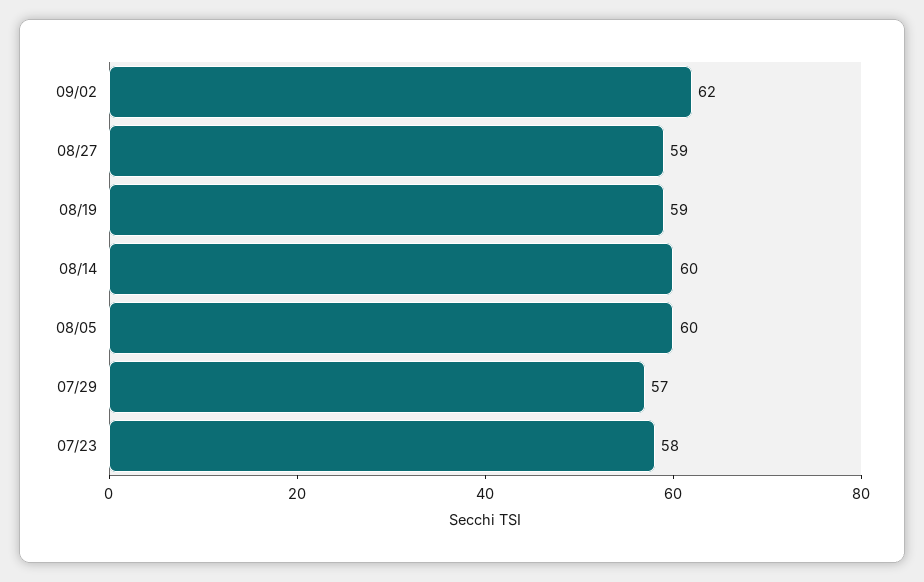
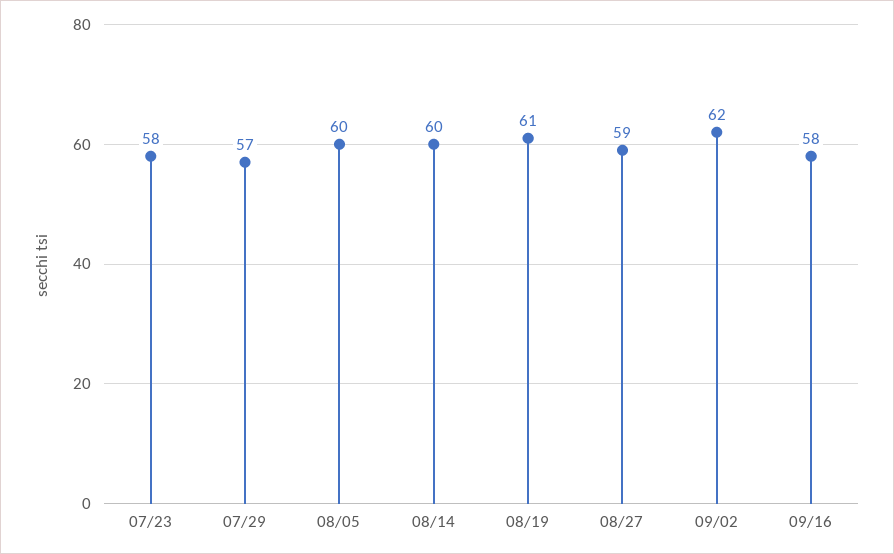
08/19: 59 -> 61
09/16: none -> 58

